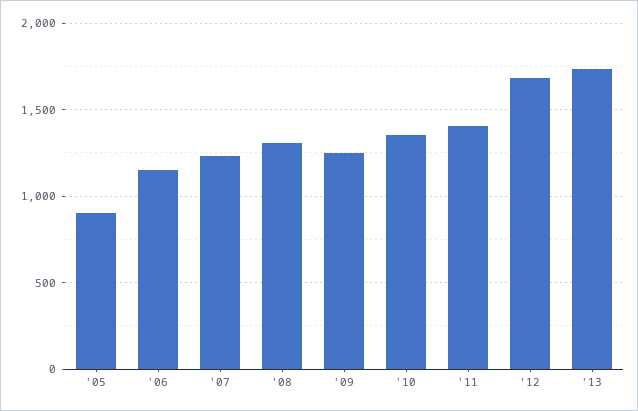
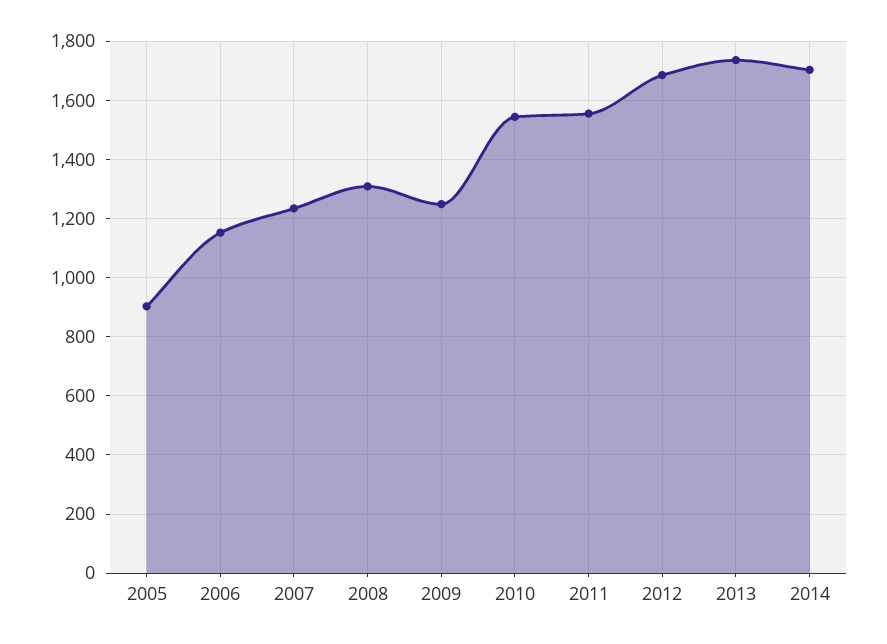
'10: 1350 -> 1550
'11: 1400 -> 1550
2014: none -> 1700

